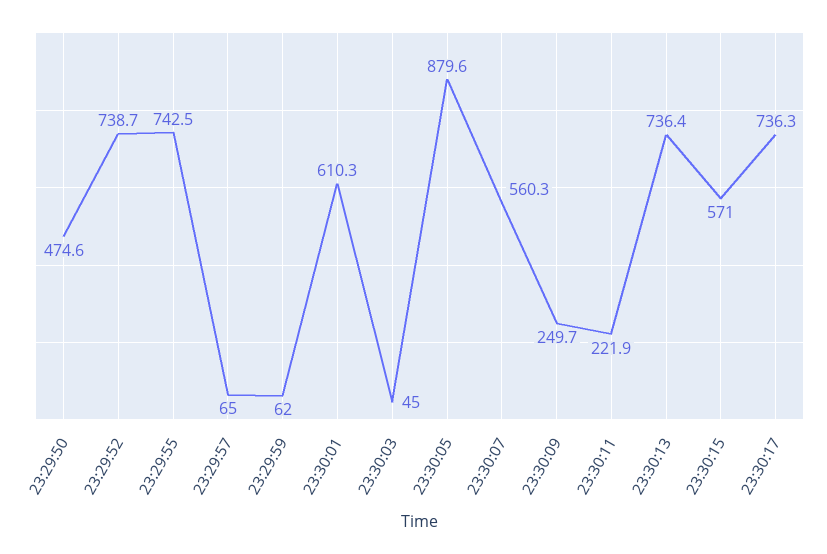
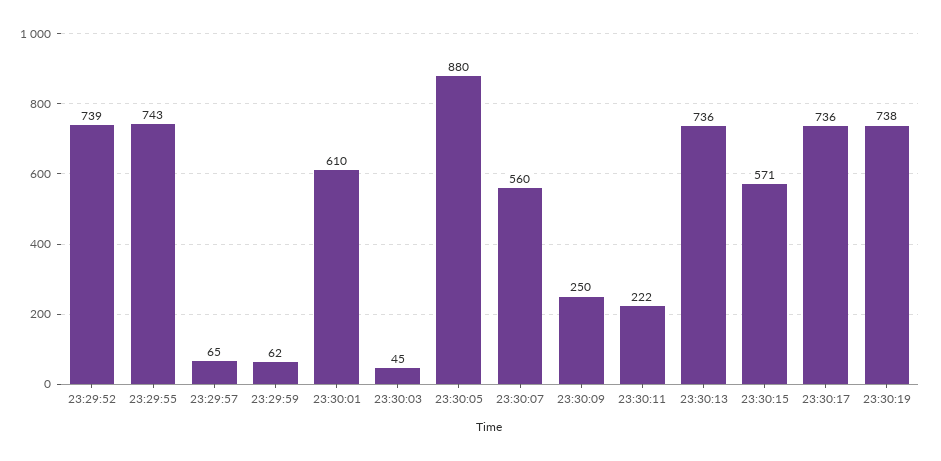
23:29:50: 474.6 -> none
23:30:19: none -> 738

